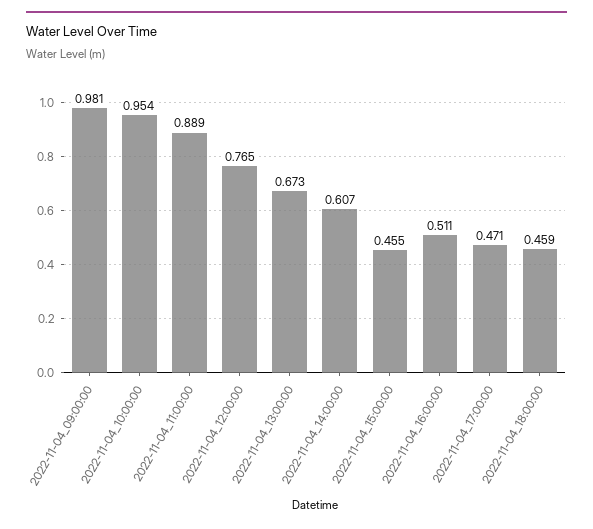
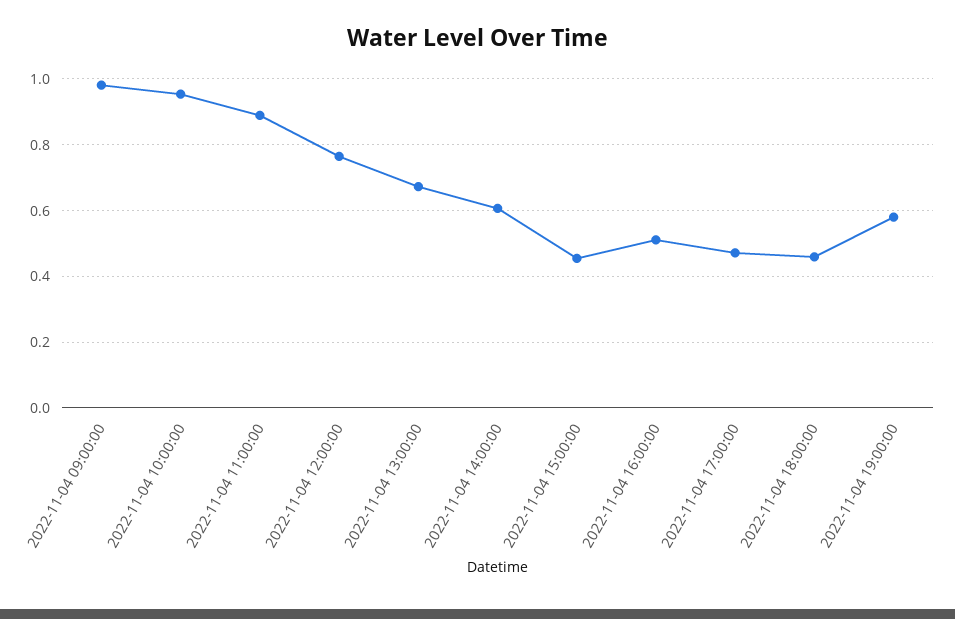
2022-11-04 19:00:00: none -> 0.58

